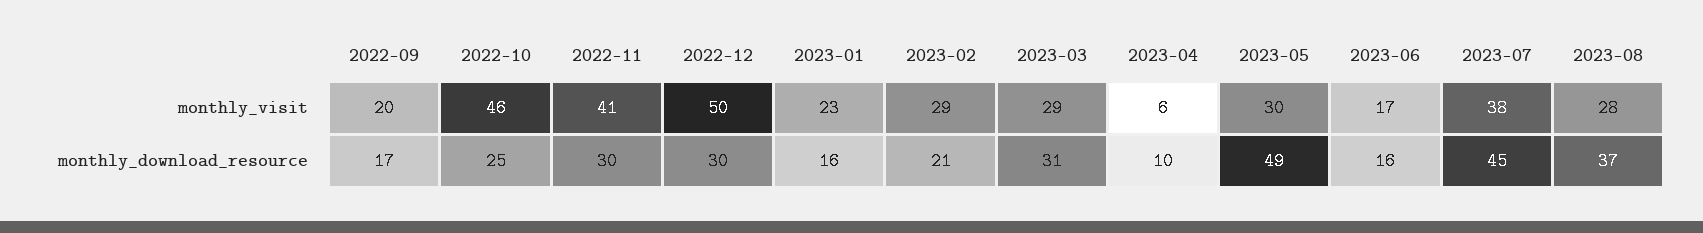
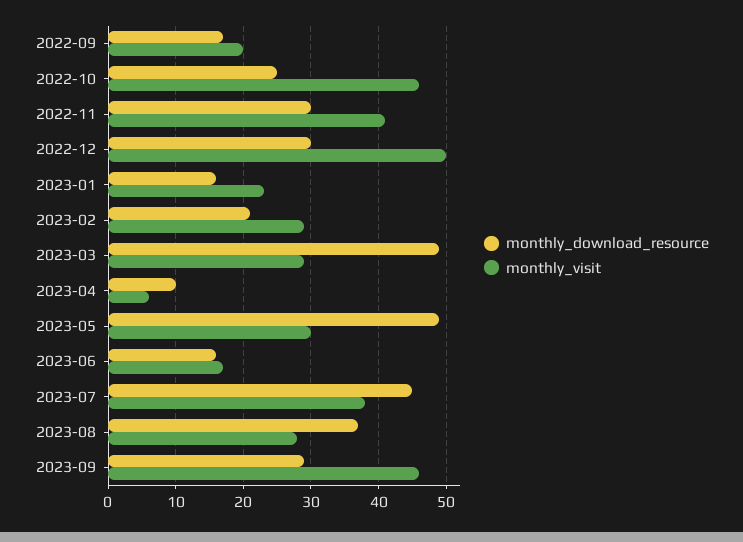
monthly_download_resource, 2023-03: 31 -> 49
monthly_download_resource, 2023-09: none -> 29
monthly_visit, 2023-09: none -> 46

